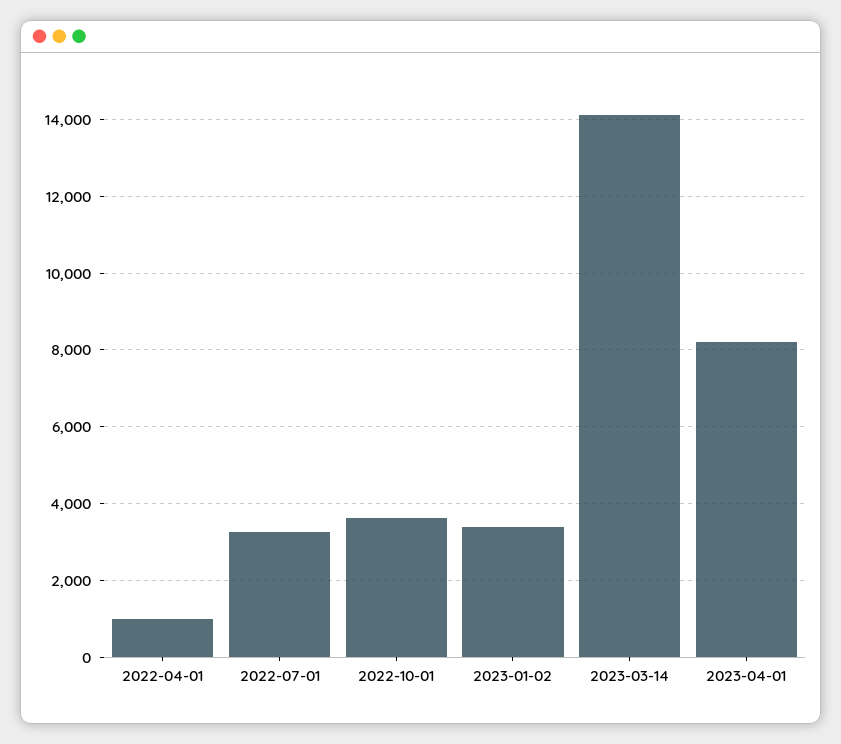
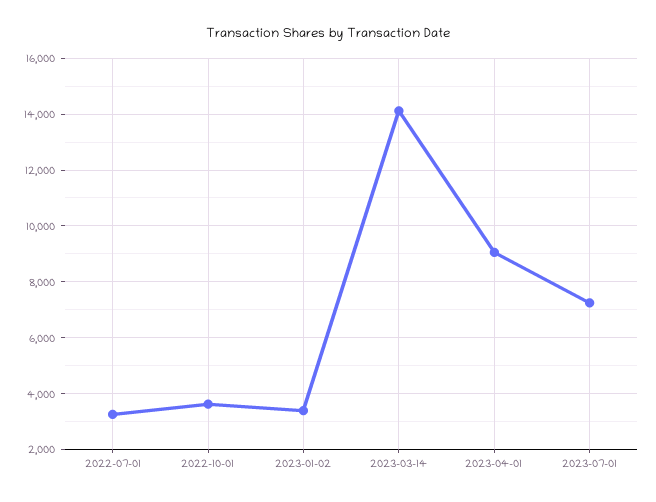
2022-04-01: 1000 -> none
2023-04-01: 8200 -> 9000
2023-07-01: none -> 7250

